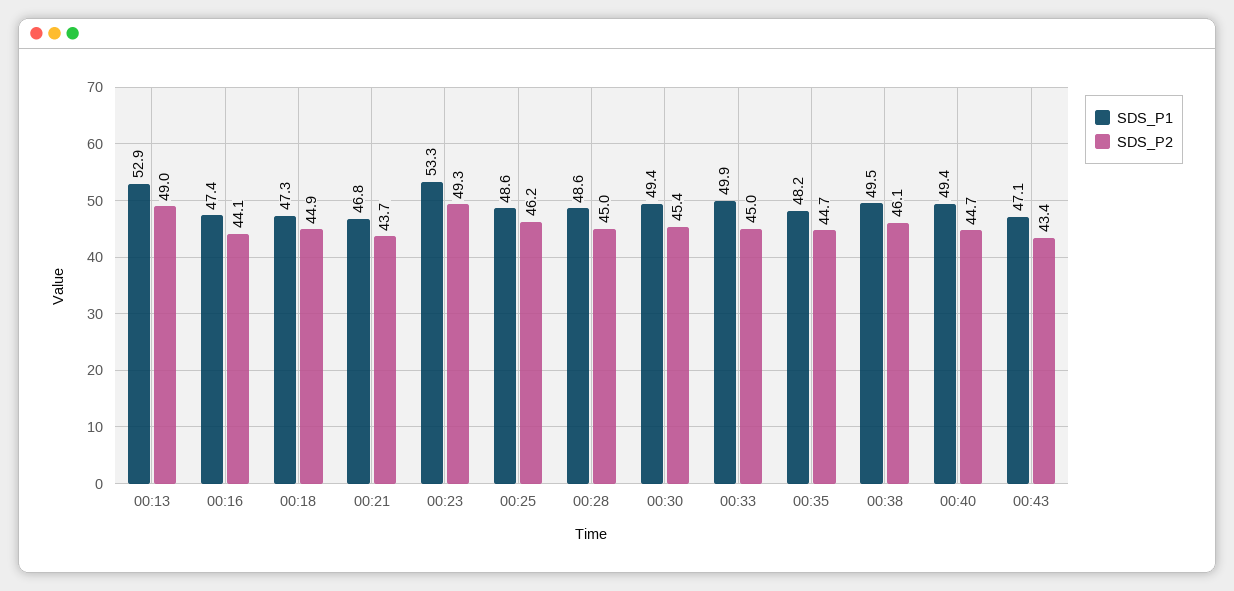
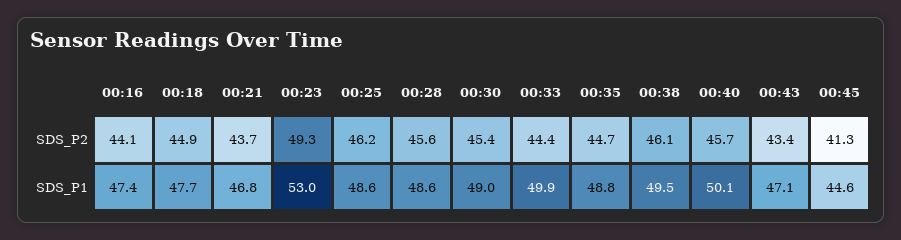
SDS_P1, 00:13: 52.9 -> none
SDS_P2, 00:13: 49 -> none
SDS_P1, 00:18: 47.3 -> 47.7
SDS_P1, 00:23: 53.3 -> 53
SDS_P2, 00:28: 45 -> 45.6
SDS_P1, 00:30: 49.4 -> 49
SDS_P2, 00:33: 45 -> 44.4
SDS_P1, 00:35: 48.2 -> 48.8
SDS_P1, 00:40: 49.4 -> 50.1
SDS_P2, 00:40: 44.7 -> 45.7
SDS_P2, 00:45: none -> 41.3
SDS_P1, 00:45: none -> 44.6

